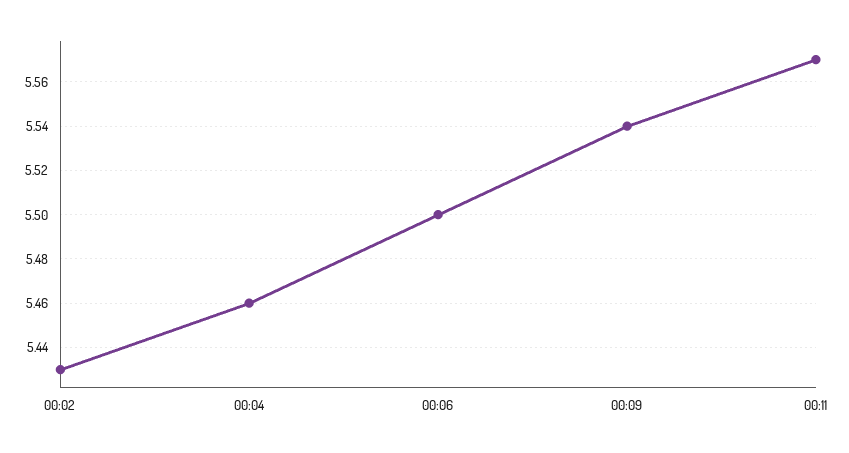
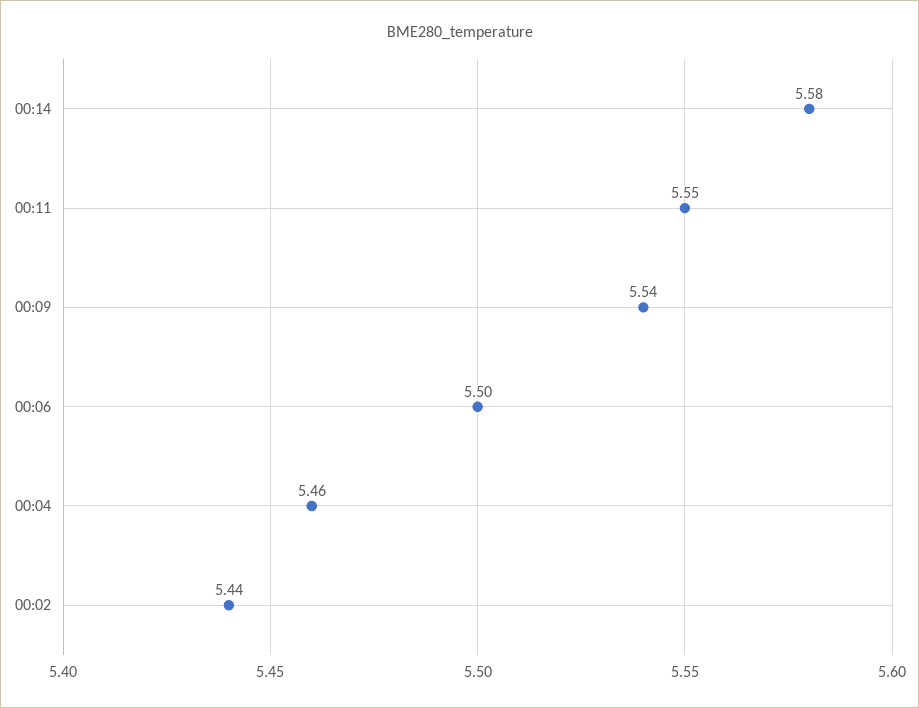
00:02: 5.43 -> 5.44
00:11: 5.57 -> 5.55
00:14: none -> 5.58

